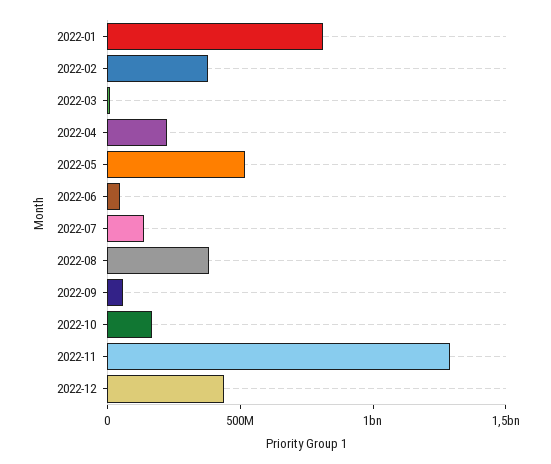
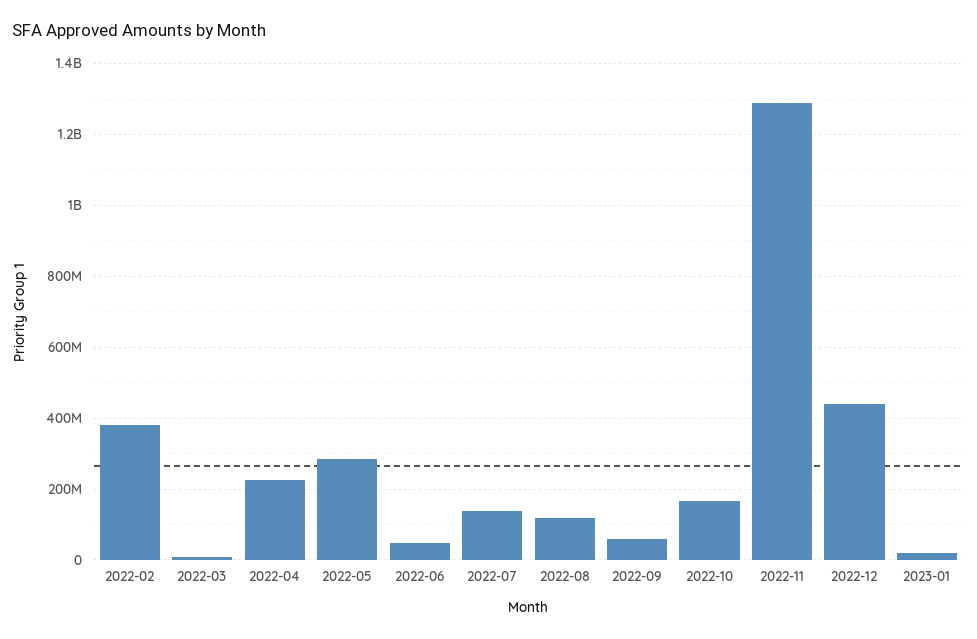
2022-01: 800000000 -> none
2022-05: 500000000 -> 280000000
2022-08: 400000000 -> 120000000
2023-01: none -> 20000000

